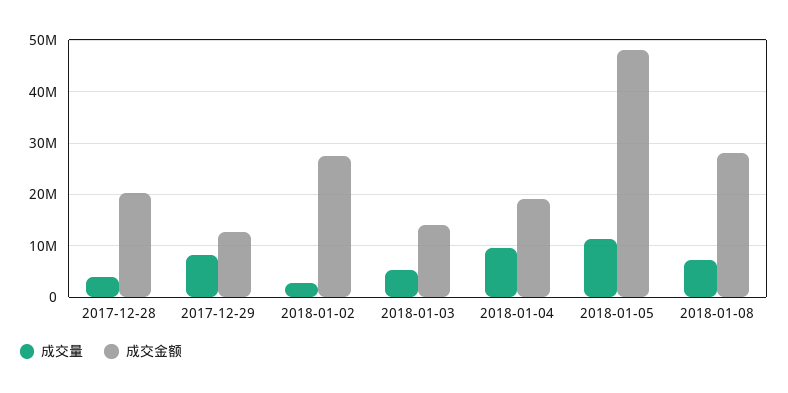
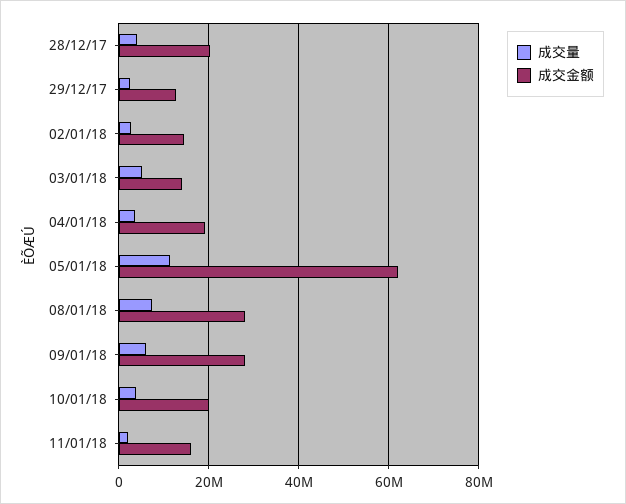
成交量, 2017-12-29: 8000000 -> 2000000
成交金额, 2018-01-02: 28000000 -> 14000000
成交量, 2018-01-04: 10000000 -> 4000000
成交金额, 2018-01-05: 48000000 -> 62000000
成交量, 09/01/18: none -> 6000000
成交金额, 09/01/18: none -> 28000000
成交量, 10/01/18: none -> 4000000
成交金额, 10/01/18: none -> 20000000
成交量, 11/01/18: none -> 2000000
成交金额, 11/01/18: none -> 16000000

